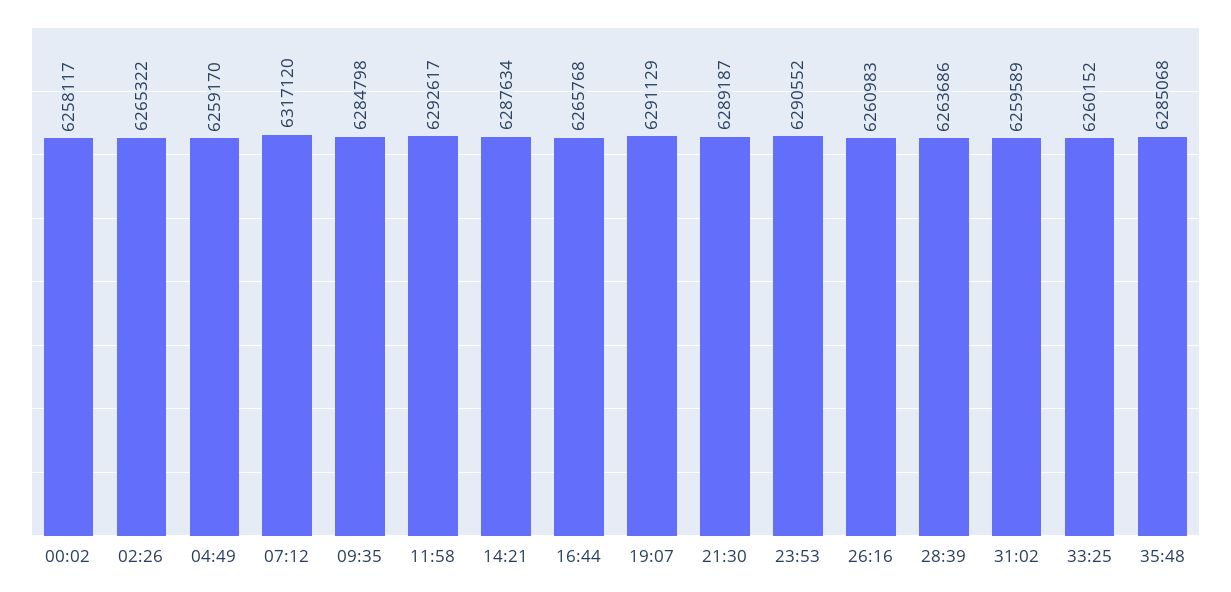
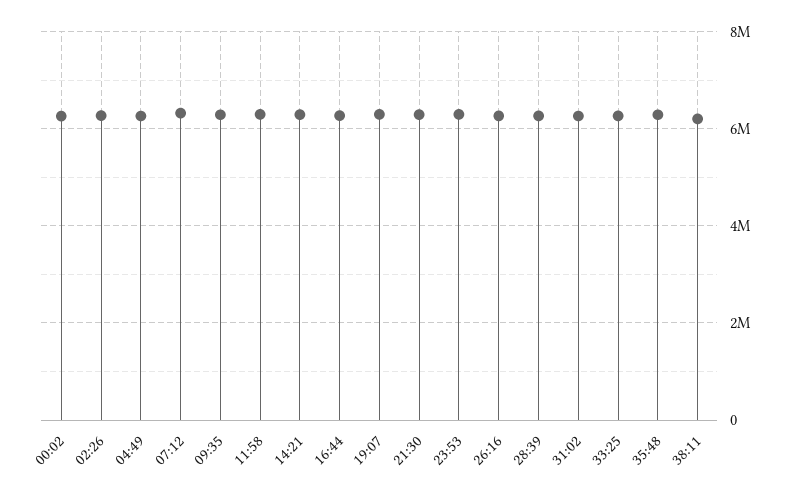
38:11: none -> 6200000

